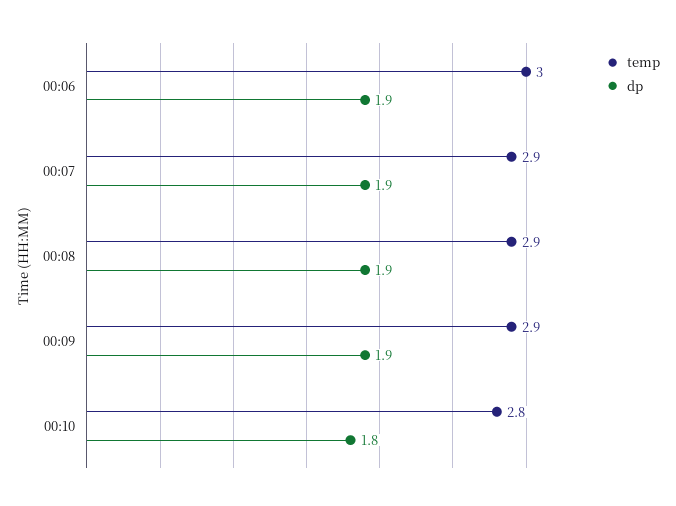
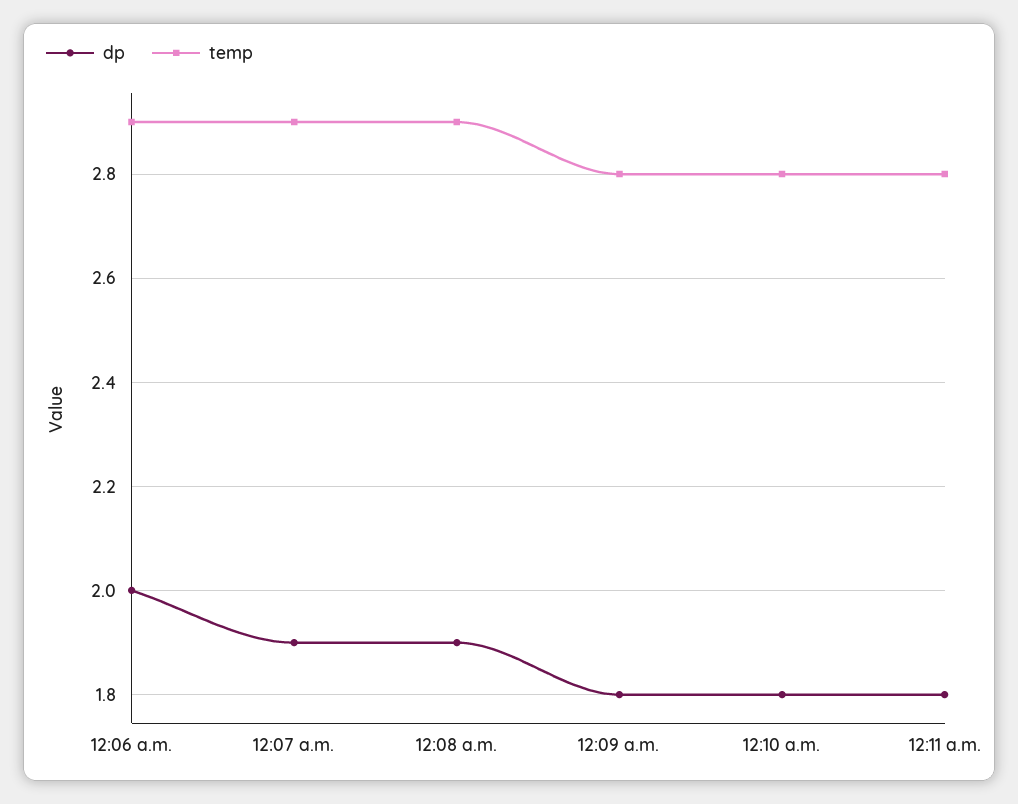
temp, 00:06: 3 -> 2.9
dp, 00:06: 1.9 -> 2
temp, 00:09: 2.9 -> 2.8
dp, 00:09: 1.9 -> 1.8
dp, 12:11 a.m.: none -> 1.8
temp, 12:11 a.m.: none -> 2.8

